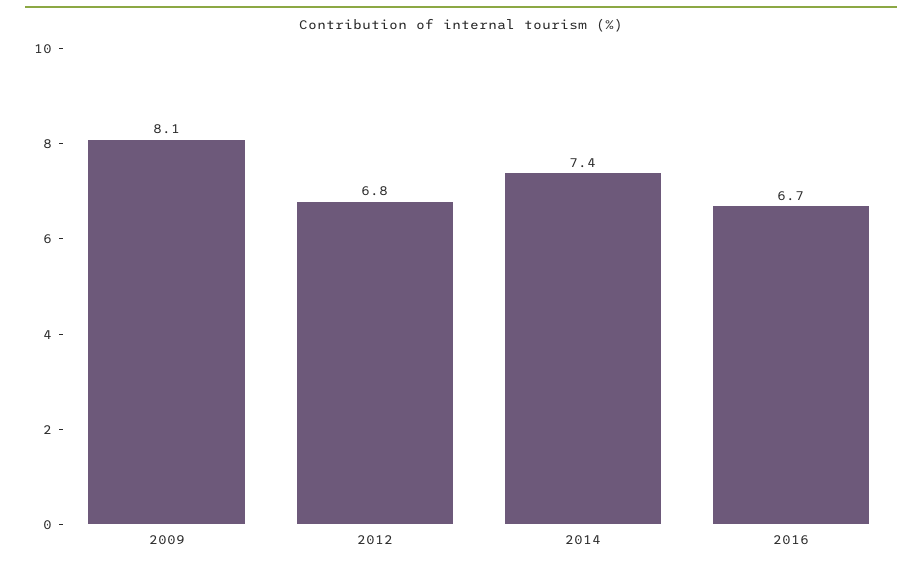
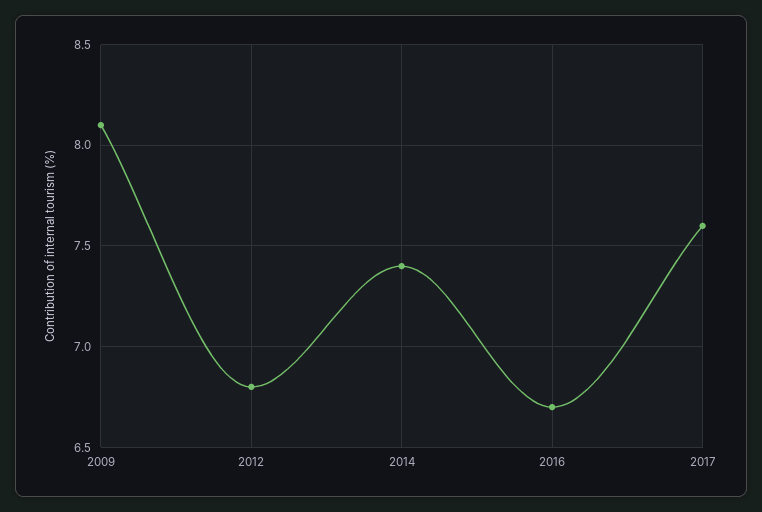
2017: none -> 7.6

